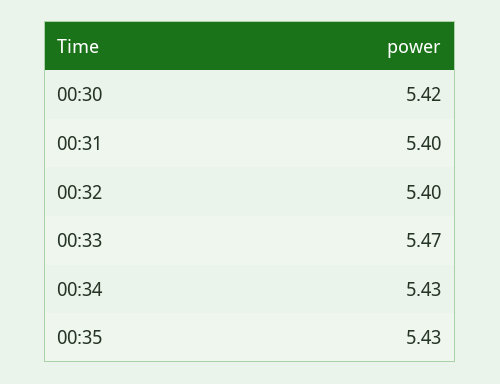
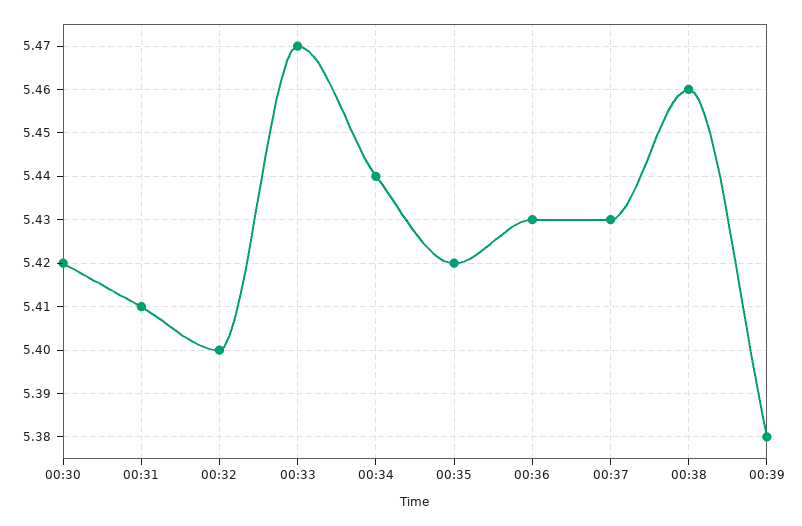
00:31: 5.4 -> 5.41
00:34: 5.43 -> 5.44
00:35: 5.43 -> 5.42
00:36: none -> 5.43
00:37: none -> 5.43
00:38: none -> 5.46
00:39: none -> 5.38

